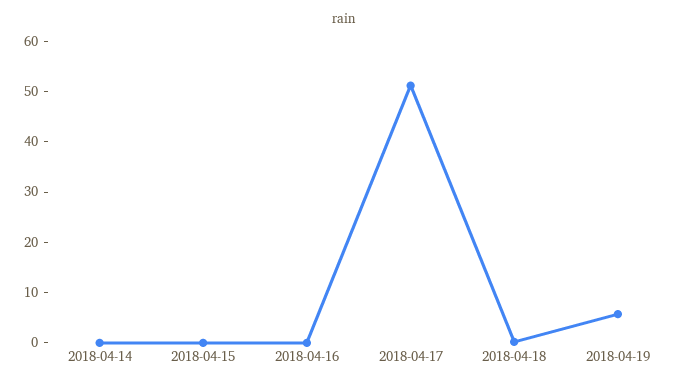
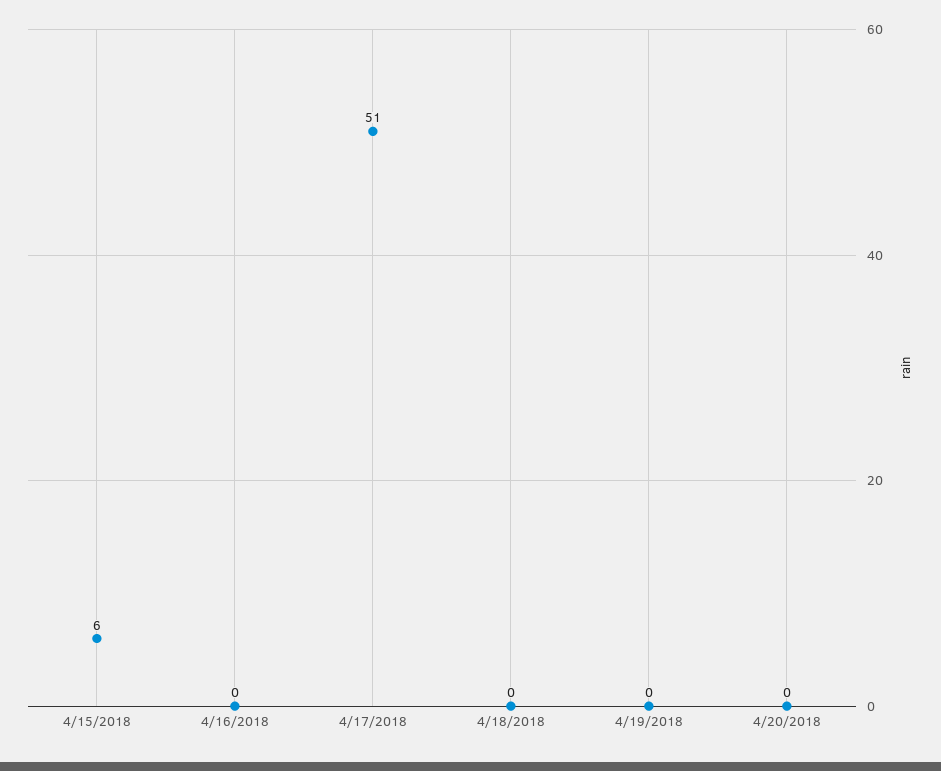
2018-04-14: 0 -> none
2018-04-15: 0 -> 6
2018-04-19: 6 -> 0
4/20/2018: none -> 0

